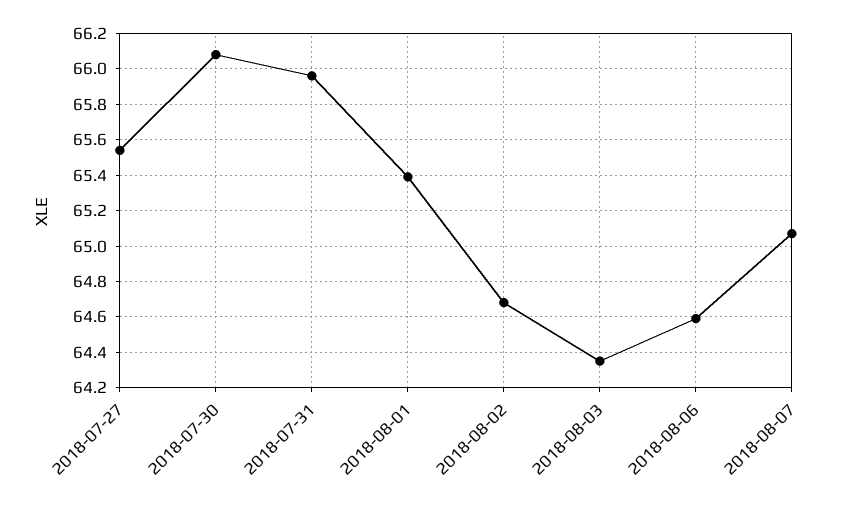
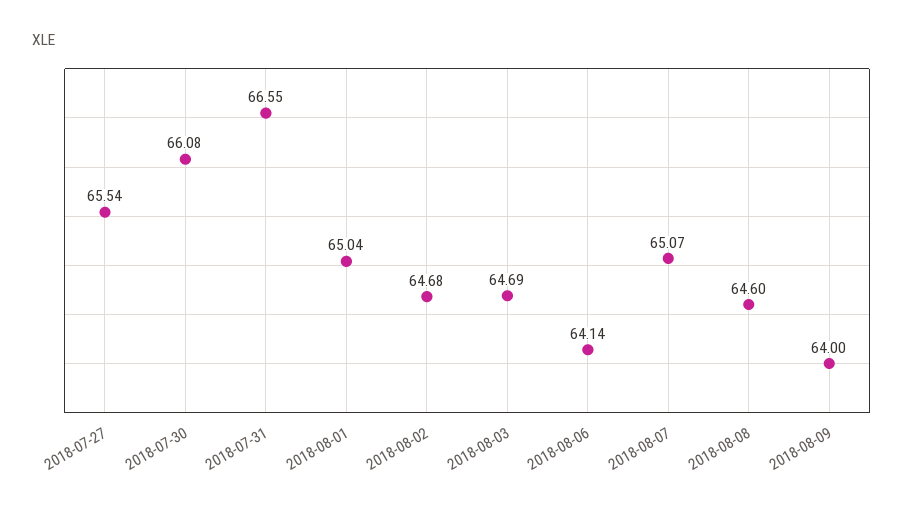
2018-07-31: 65.95 -> 66.55
2018-08-01: 65.4 -> 65.04
2018-08-03: 64.35 -> 64.69
2018-08-06: 64.6 -> 64.14
2018-08-08: none -> 64.6
2018-08-09: none -> 64

